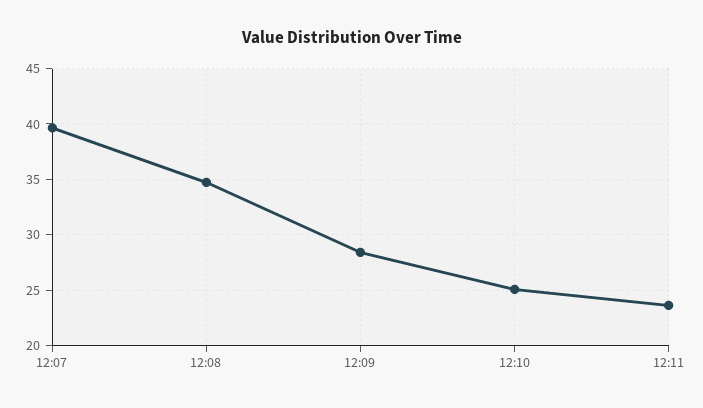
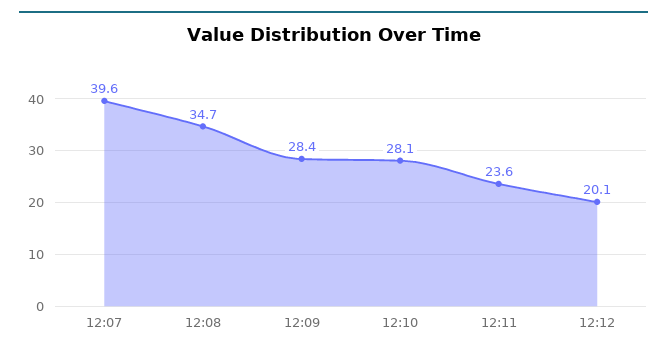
12:10: 25 -> 28.1
12:12: none -> 20.1

